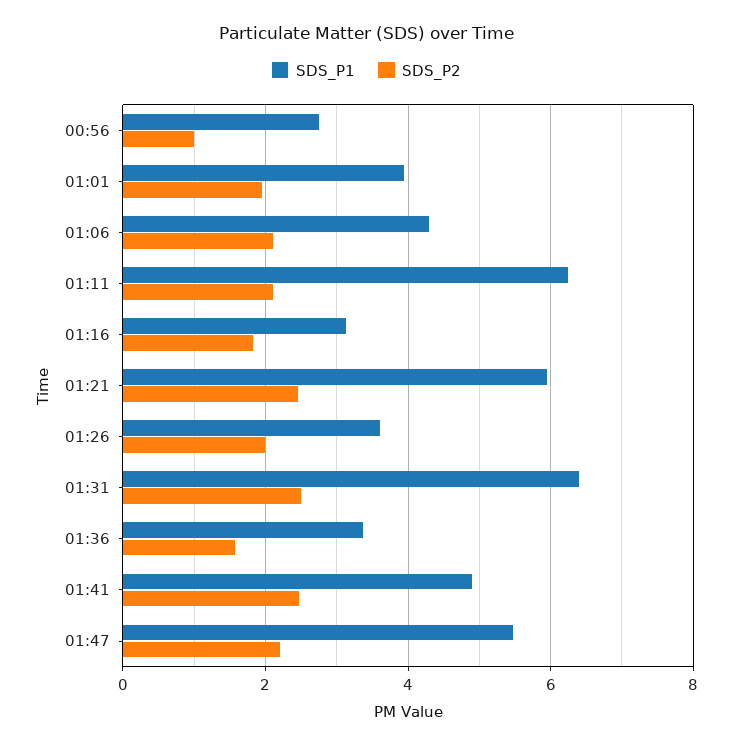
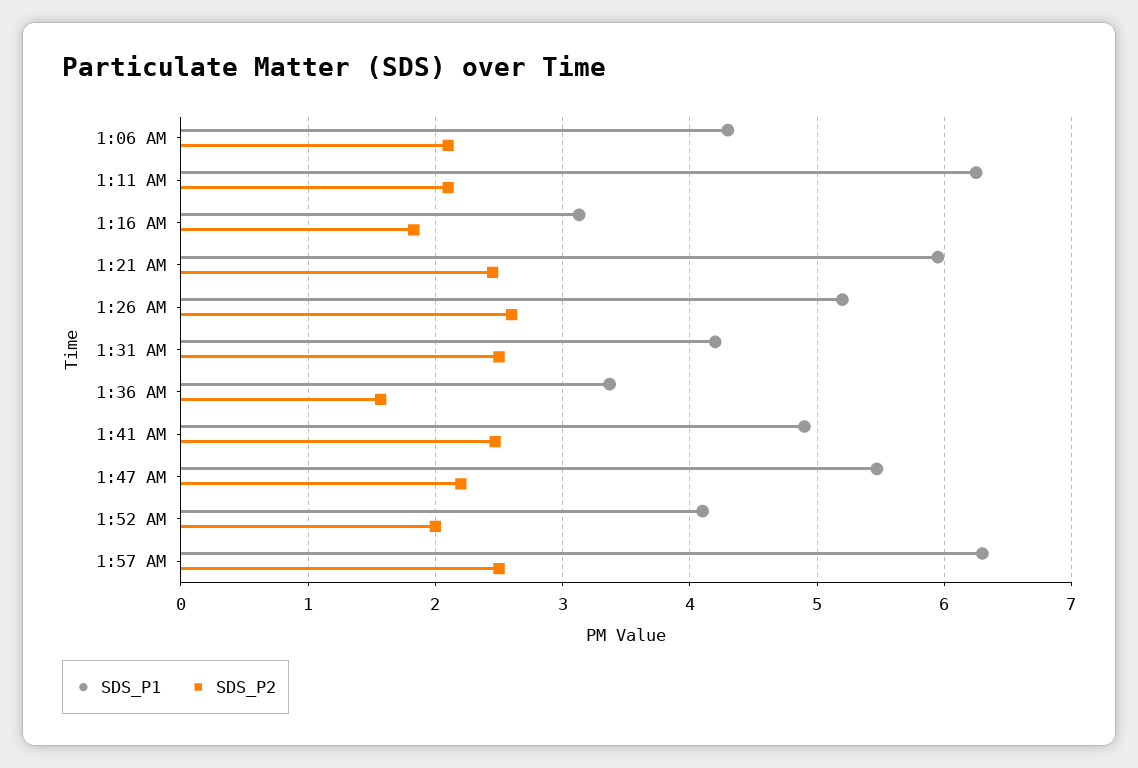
SDS_P1, 00:56: 2.8 -> none
SDS_P2, 00:56: 1 -> none
SDS_P1, 01:01: 4 -> none
SDS_P2, 01:01: 2 -> none
SDS_P1, 01:26: 3.6 -> 5.2
SDS_P2, 01:26: 2 -> 2.6
SDS_P1, 01:31: 6.4 -> 4.2
SDS_P1, 1:52 AM: none -> 4.1
SDS_P2, 1:52 AM: none -> 2
SDS_P1, 1:57 AM: none -> 6.3
SDS_P2, 1:57 AM: none -> 2.5

